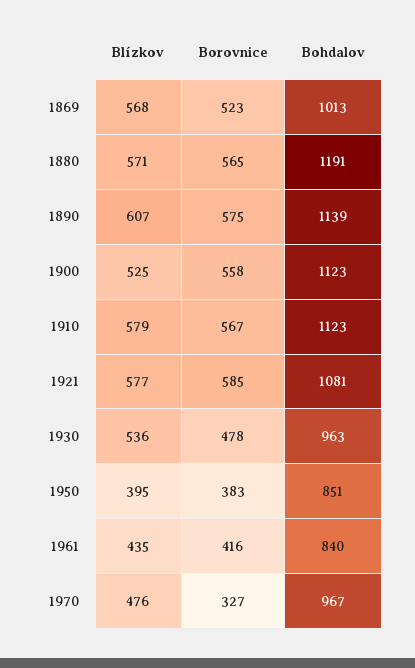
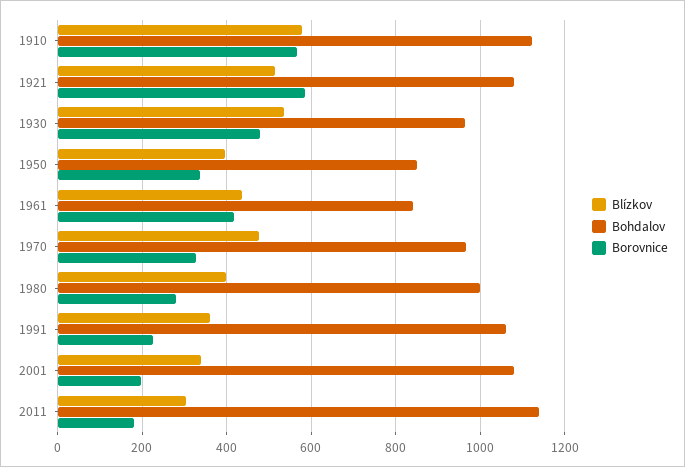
Blízkov, 1869: 568 -> none
Borovnice, 1869: 523 -> none
Bohdalov, 1869: 1013 -> none
Blízkov, 1880: 571 -> none
Borovnice, 1880: 565 -> none
Bohdalov, 1880: 1191 -> none
Blízkov, 1890: 607 -> none
Borovnice, 1890: 575 -> none
Bohdalov, 1890: 1139 -> none
Blízkov, 1900: 525 -> none
Borovnice, 1900: 558 -> none
Bohdalov, 1900: 1123 -> none
Blízkov, 1921: 577 -> 520
Borovnice, 1950: 383 -> 340
Blízkov, 1980: none -> 400
Bohdalov, 1980: none -> 1000
Borovnice, 1980: none -> 280
Blízkov, 1991: none -> 360
Bohdalov, 1991: none -> 1060
Borovnice, 1991: none -> 220
Blízkov, 2001: none -> 340
Bohdalov, 2001: none -> 1080
Borovnice, 2001: none -> 200
Blízkov, 2011: none -> 300
Bohdalov, 2011: none -> 1140
Borovnice, 2011: none -> 180

